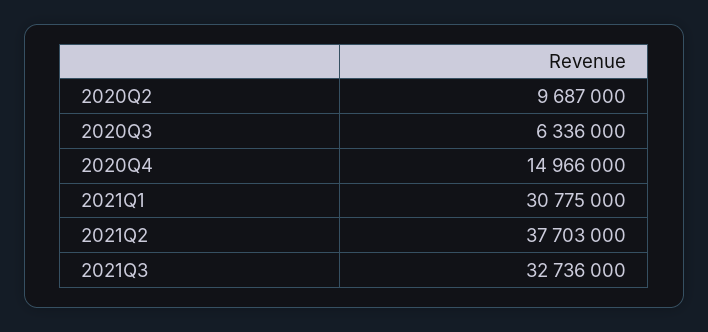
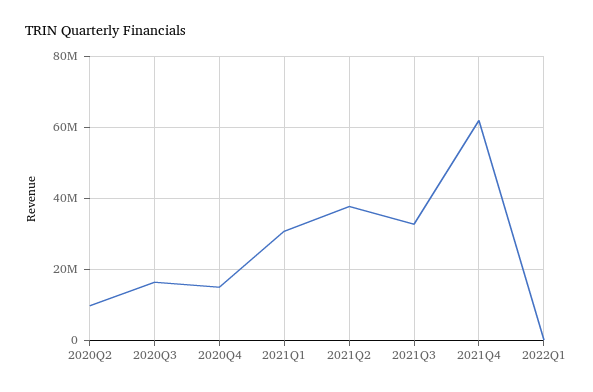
2020Q3: 6336000 -> 16000000
2021Q4: none -> 62000000
2022Q1: none -> 0

